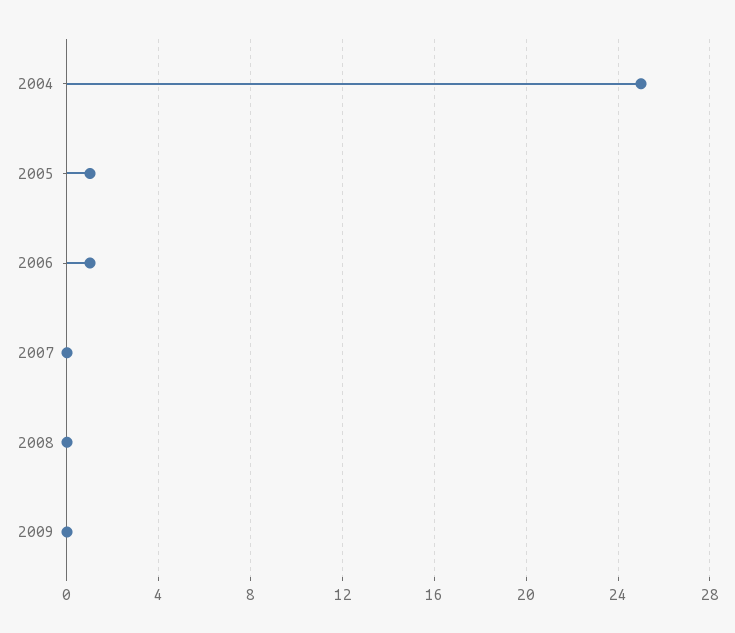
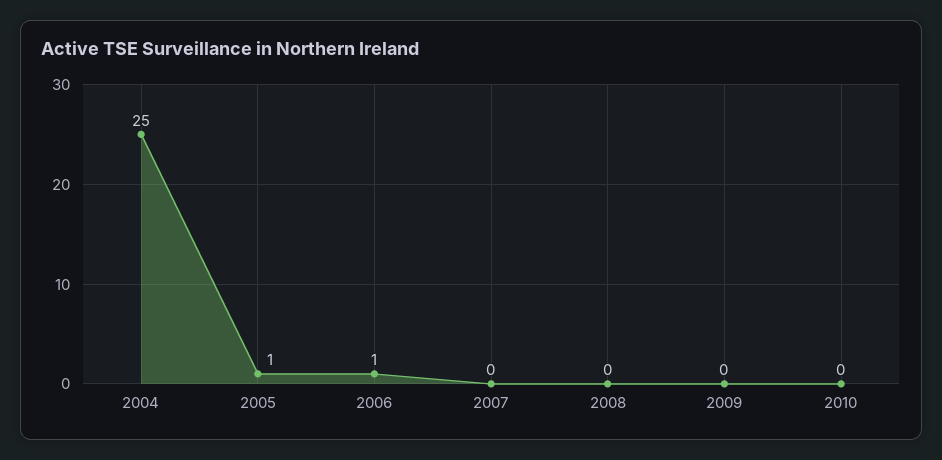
2010: none -> 0

